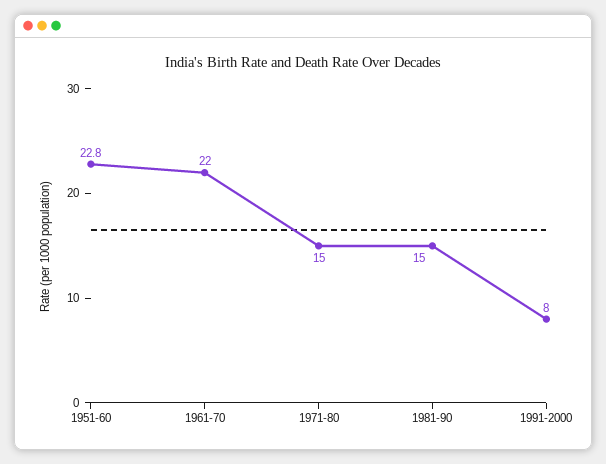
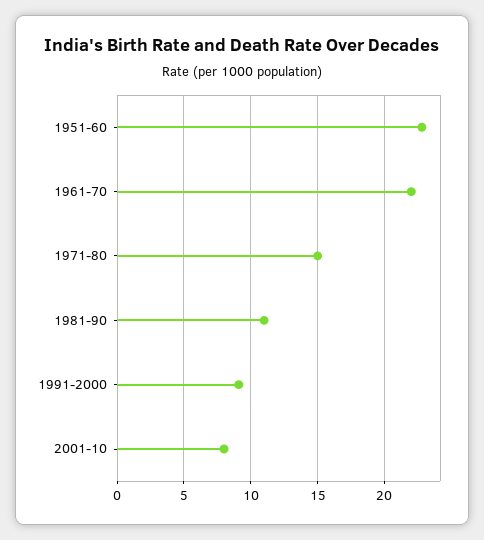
1981-90: 15 -> 11
1991-2000: 8 -> 9
2001-10: none -> 8

